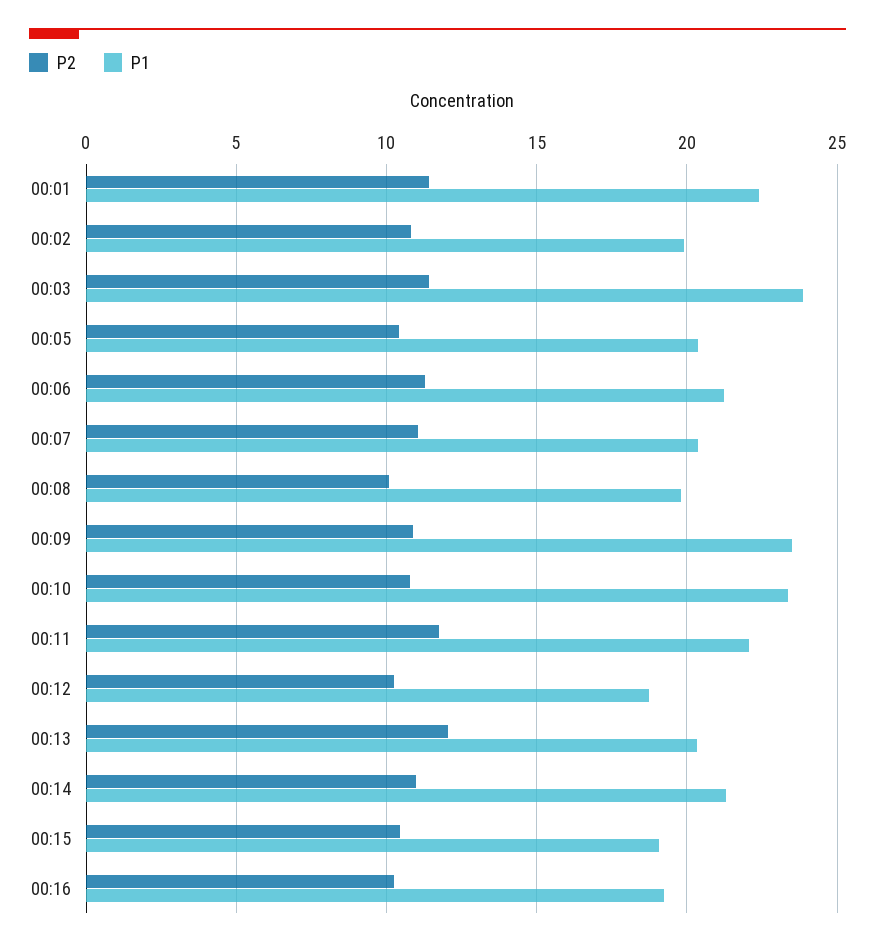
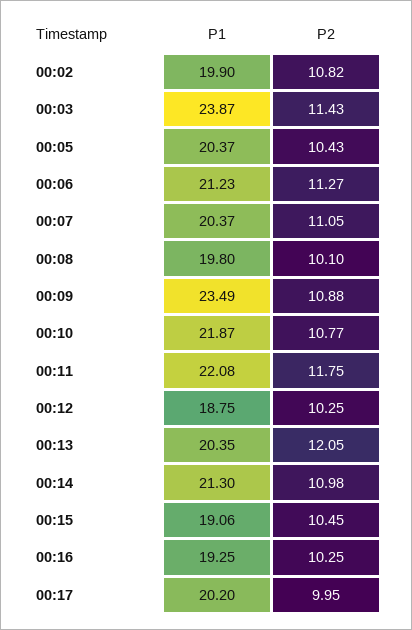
P2, 00:01: 11.5 -> none
P1, 00:01: 22.5 -> none
P1, 00:10: 23.5 -> 21.87
P1, 00:17: none -> 20.2
P2, 00:17: none -> 9.95

